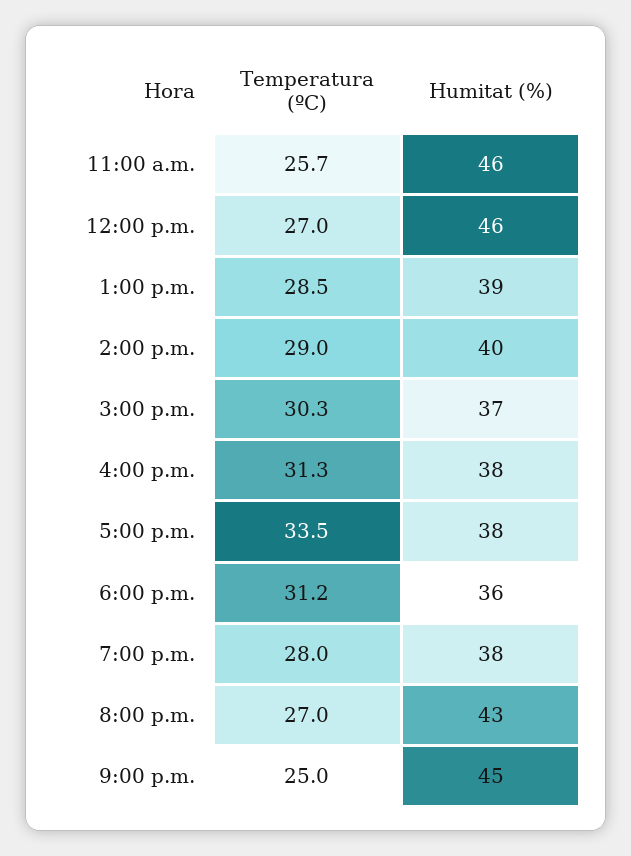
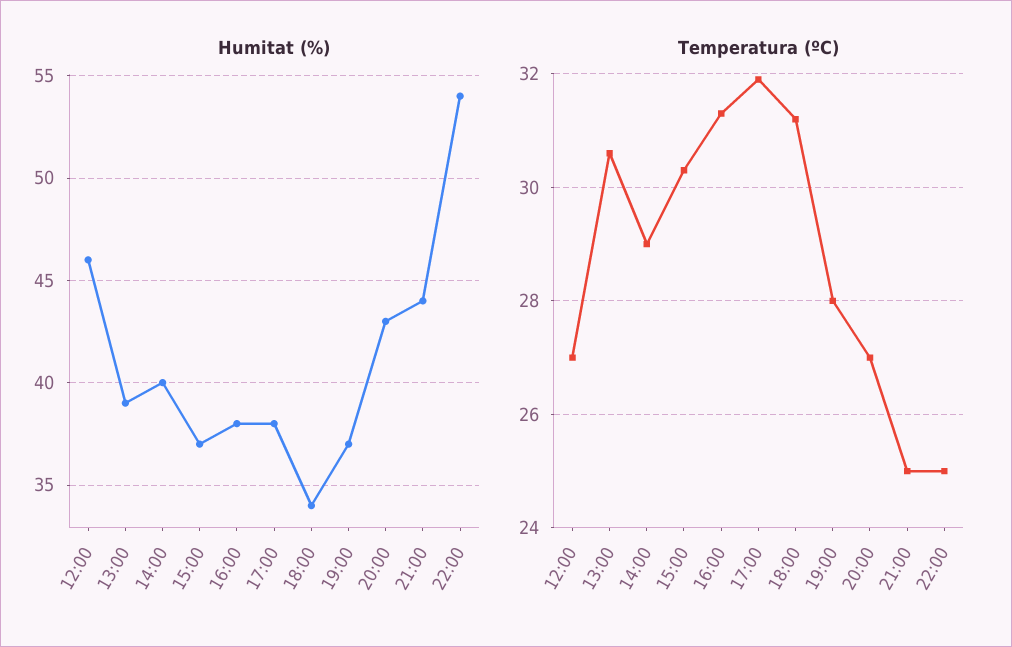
Temperatura (ºC), 11:00 a.m.: 25.7 -> none
Humitat (%), 11:00 a.m.: 46 -> none
Temperatura (ºC), 1:00 p.m.: 28.5 -> 30.5
Temperatura (ºC), 5:00 p.m.: 33.5 -> 32
Humitat (%), 6:00 p.m.: 36 -> 34
Humitat (%), 7:00 p.m.: 38 -> 37
Humitat (%), 9:00 p.m.: 45 -> 44
Humitat (%), 22:00: none -> 54
Temperatura (ºC), 22:00: none -> 25

